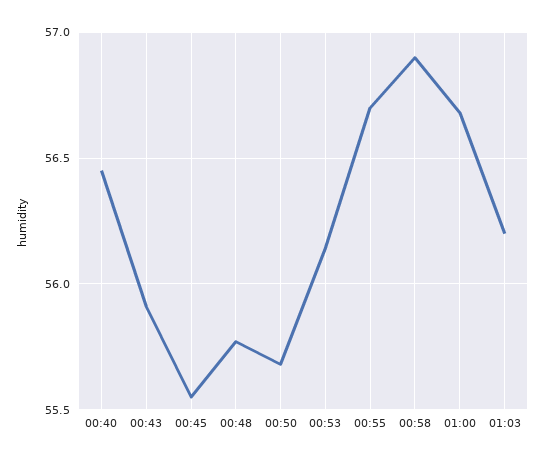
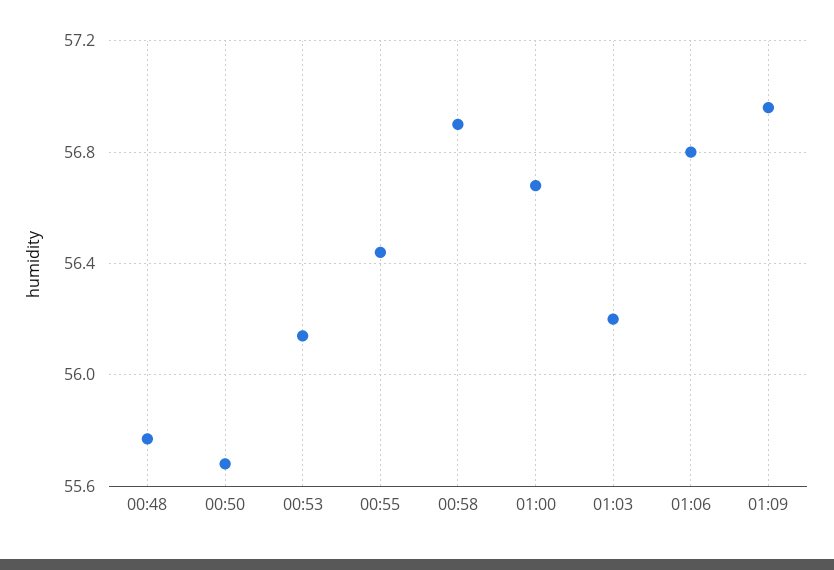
00:40: 56.45 -> none
00:43: 55.9 -> none
00:45: 55.55 -> none
00:55: 56.7 -> 56.45
01:06: none -> 56.8
01:09: none -> 56.95

